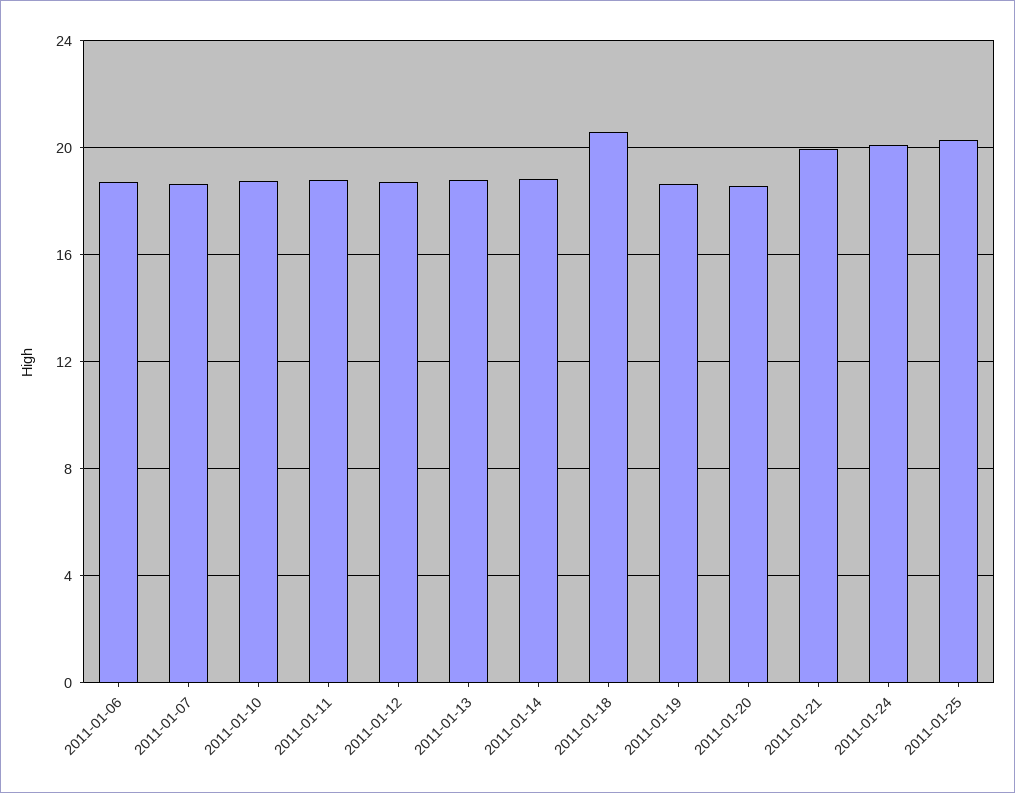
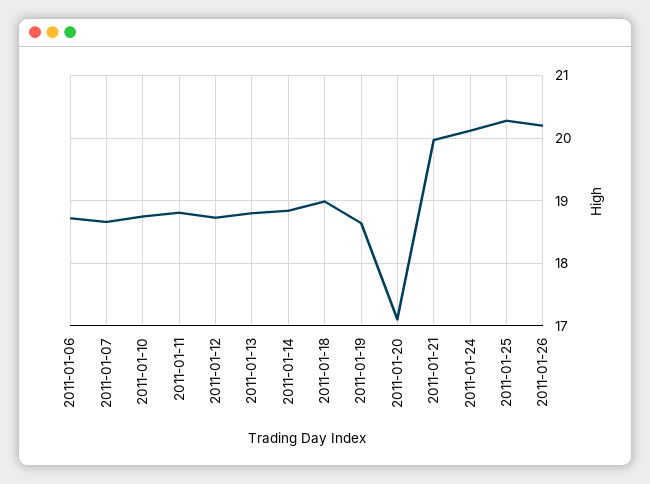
2011-01-18: 20.5 -> 19
2011-01-20: 18.5 -> 17.1
2011-01-26: none -> 20.2

